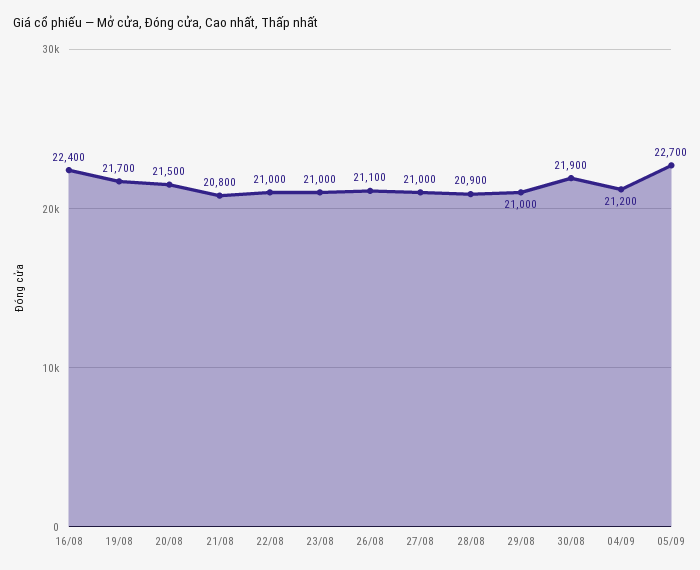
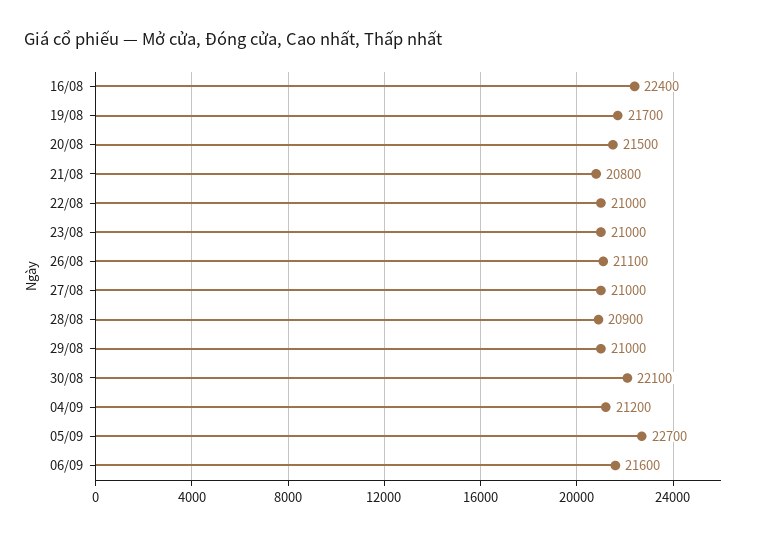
30/08: 21900 -> 22100
06/09: none -> 21600

